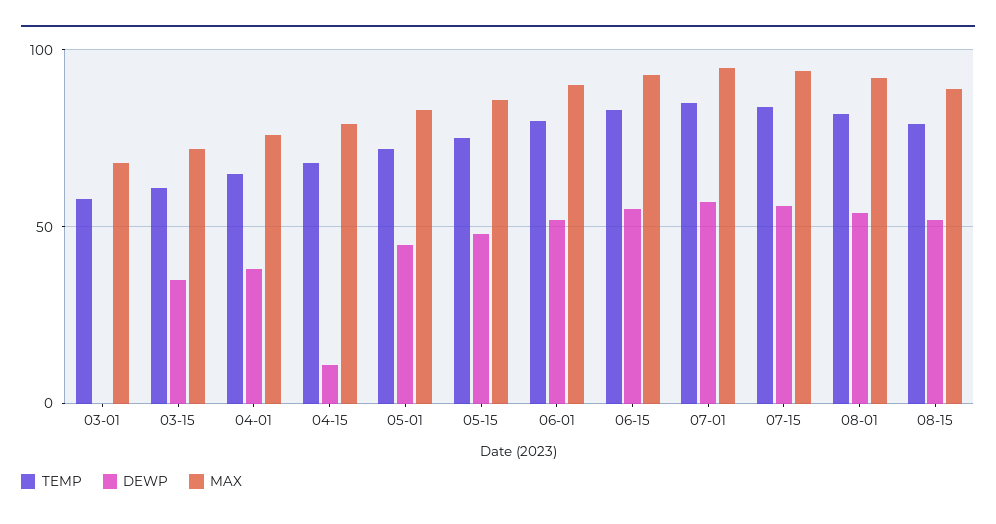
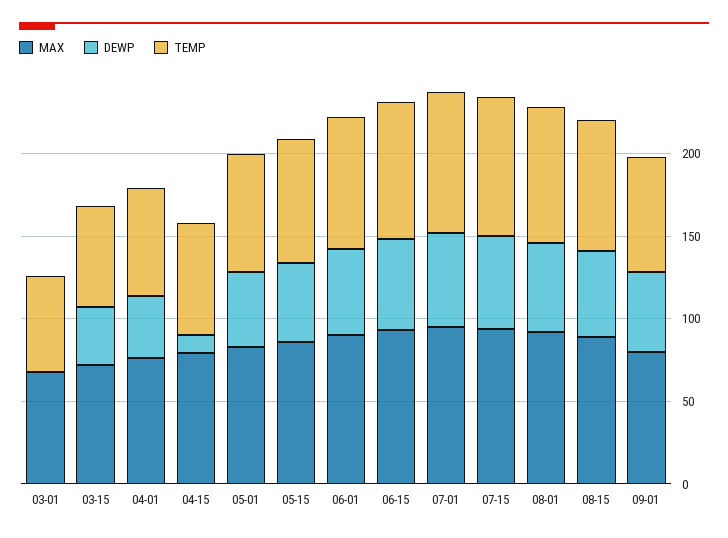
MAX, 09-01: none -> 80
DEWP, 09-01: none -> 50
TEMP, 09-01: none -> 70

